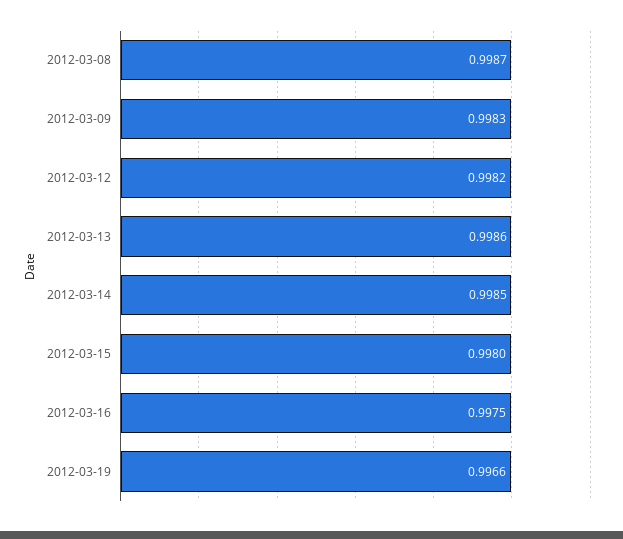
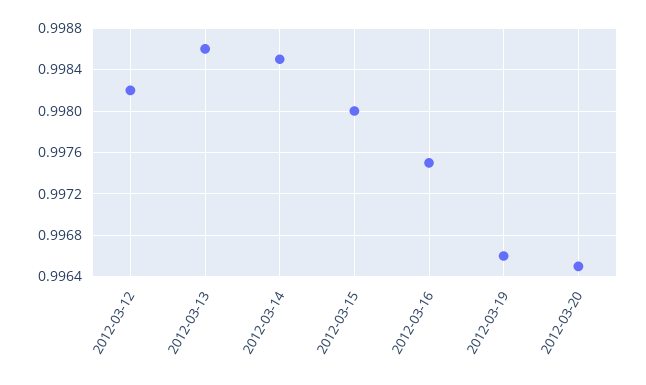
2012-03-08: 0.9987 -> none
2012-03-09: 0.9983 -> none
2012-03-20: none -> 0.9965

